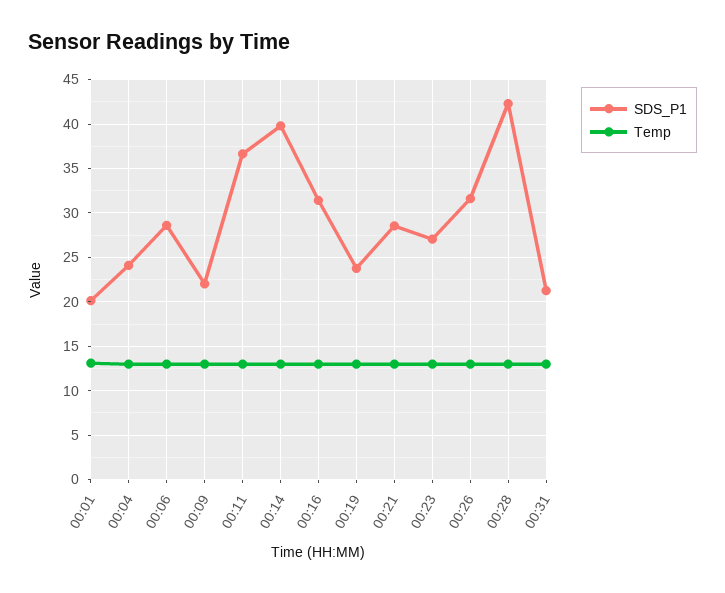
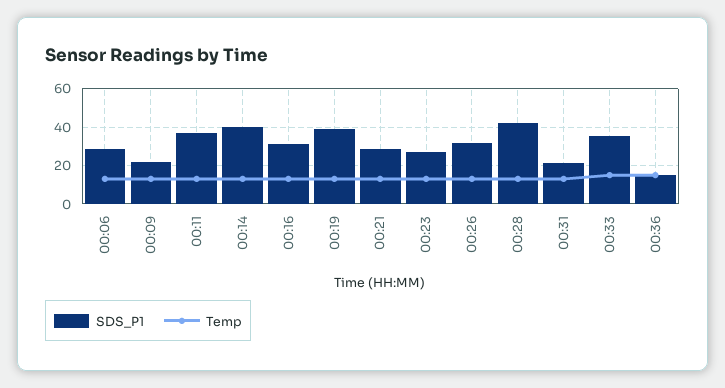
SDS_P1, 00:01: 20 -> none
Temp, 00:01: 13 -> none
SDS_P1, 00:04: 24 -> none
Temp, 00:04: 13 -> none
SDS_P1, 00:19: 24 -> 40
SDS_P1, 00:33: none -> 35
Temp, 00:33: none -> 15
SDS_P1, 00:36: none -> 15
Temp, 00:36: none -> 15

